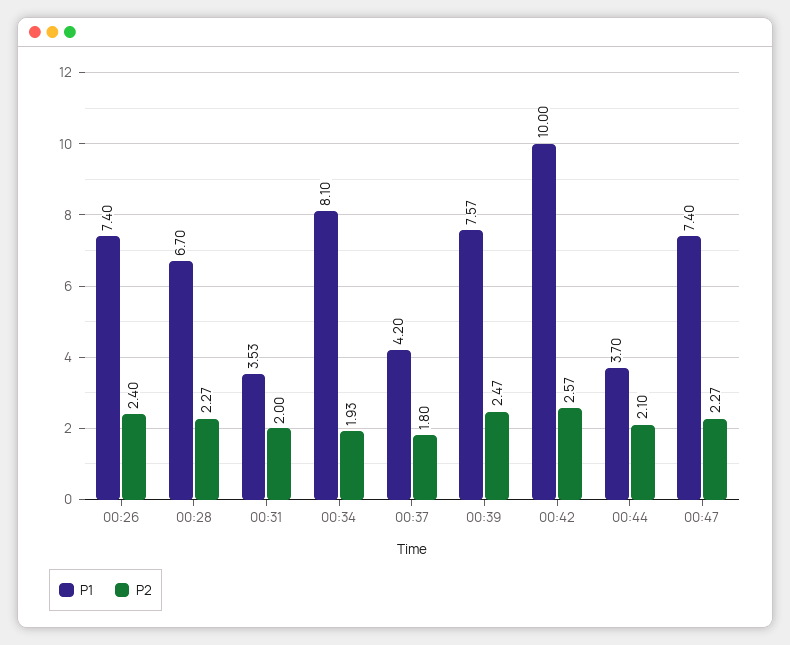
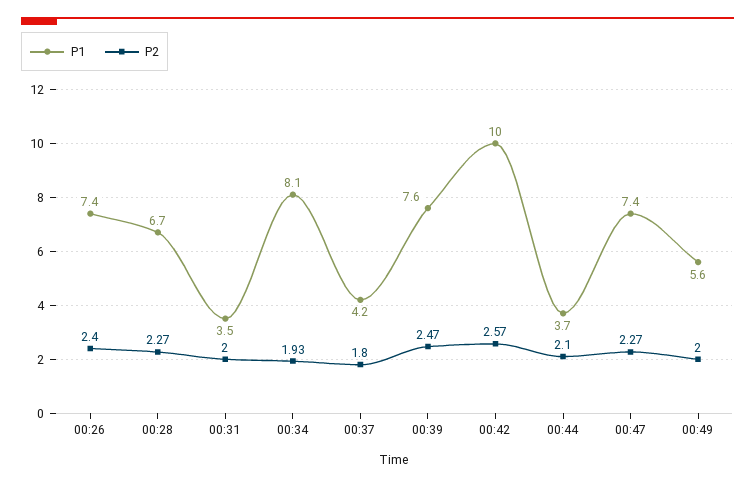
P1, 00:49: none -> 5.6
P2, 00:49: none -> 2

